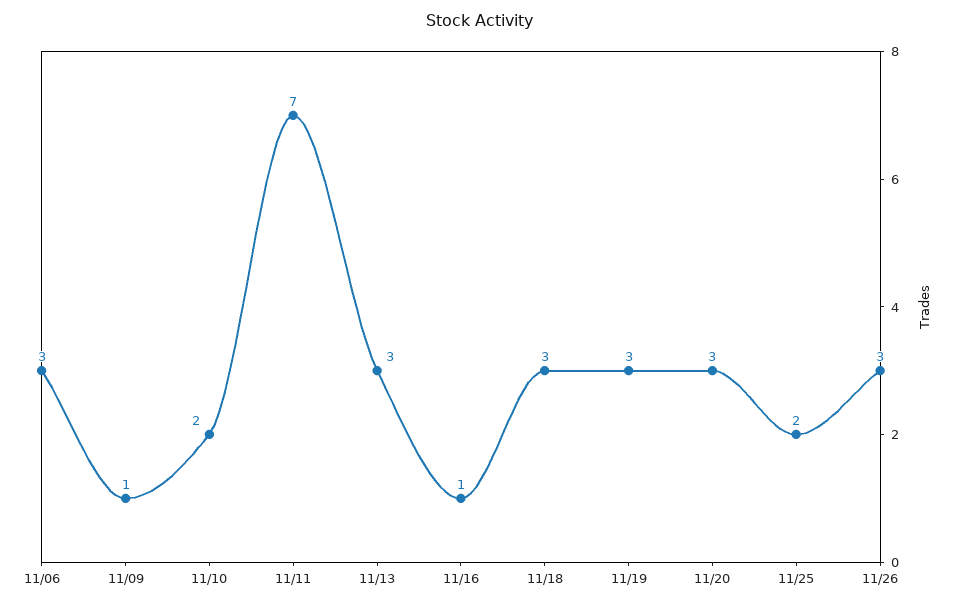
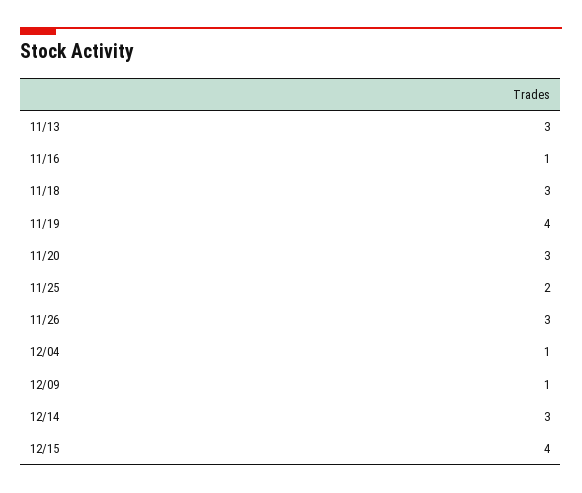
11/06: 3 -> none
11/09: 1 -> none
11/10: 2 -> none
11/11: 7 -> none
11/19: 3 -> 4
12/04: none -> 1
12/09: none -> 1
12/14: none -> 3
12/15: none -> 4

